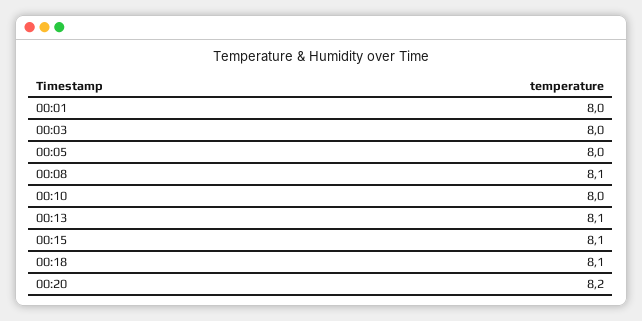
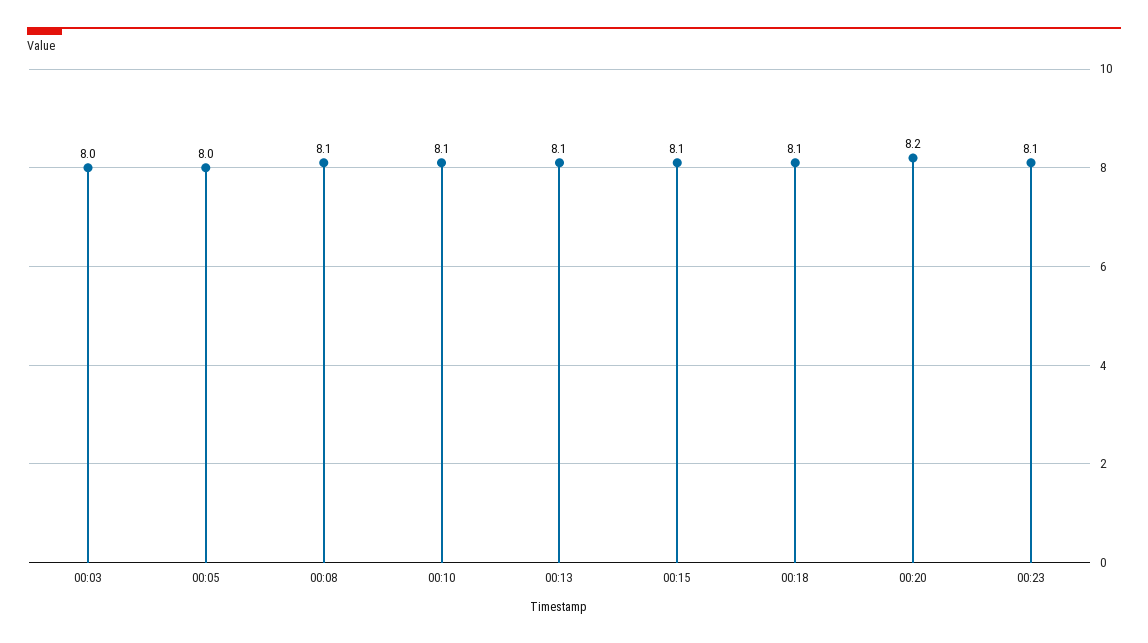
00:01: 8 -> none
00:10: 8 -> 8.1
00:23: none -> 8.1

